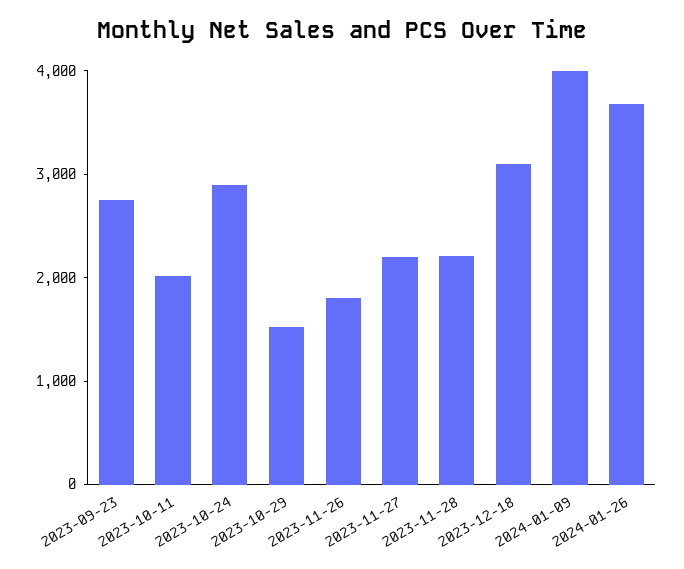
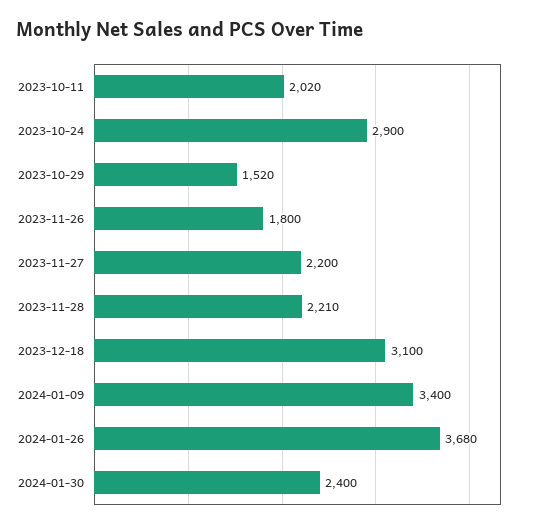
2023-09-23: 2800 -> none
2024-01-09: 4000 -> 3400
2024-01-30: none -> 2400

